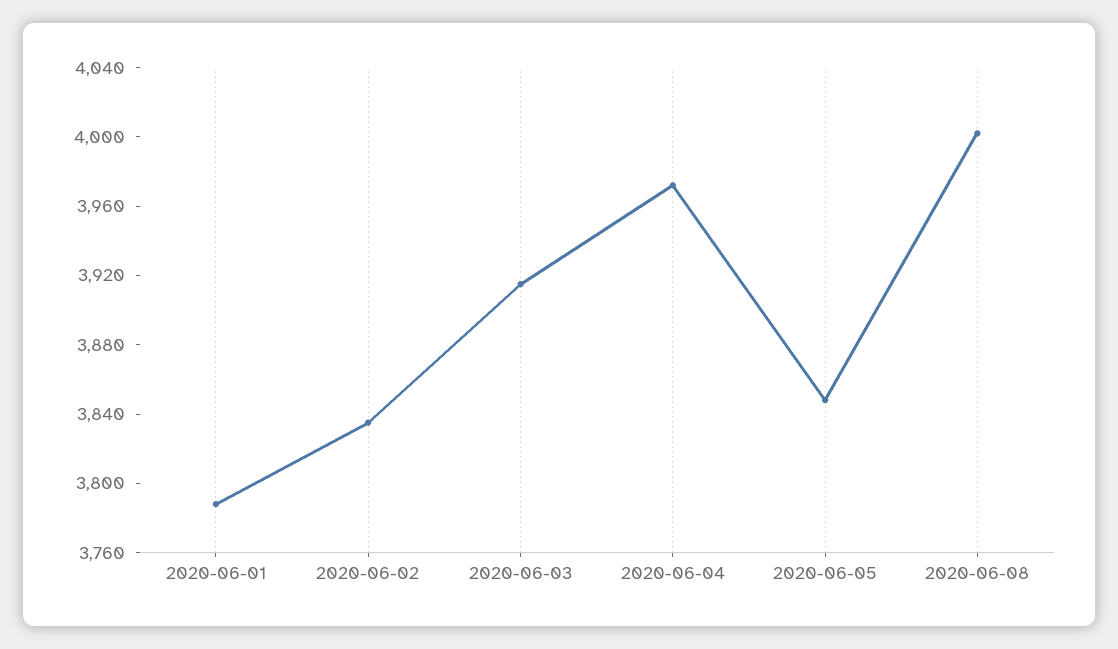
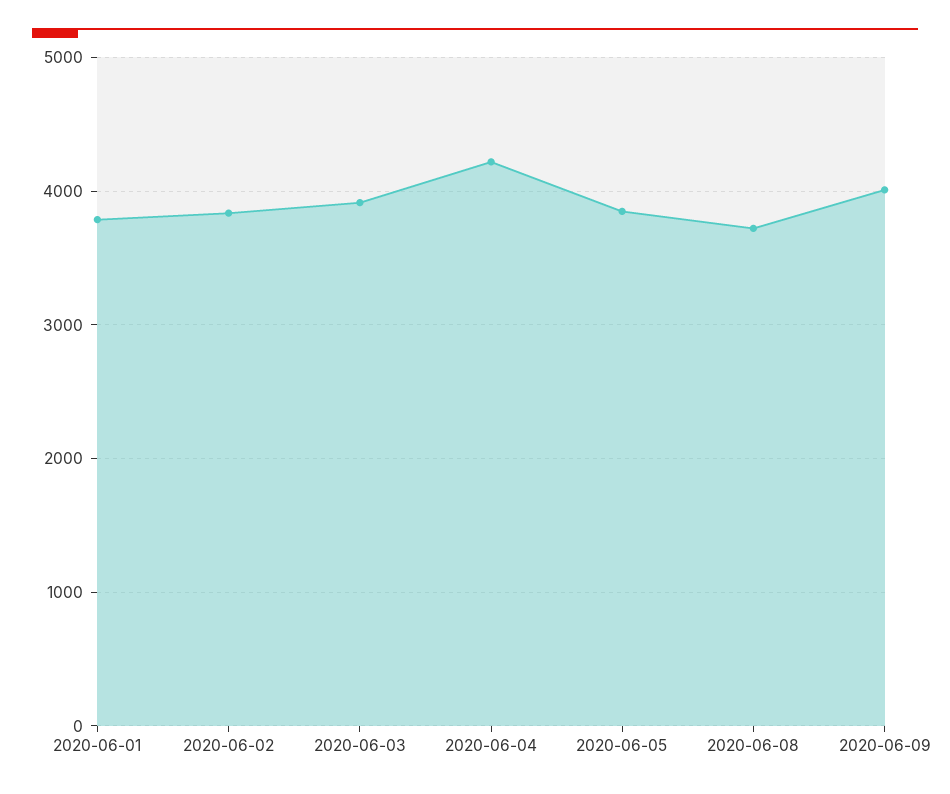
2020-06-04: 3970 -> 4200
2020-06-08: 4000 -> 3700
2020-06-09: none -> 4000

